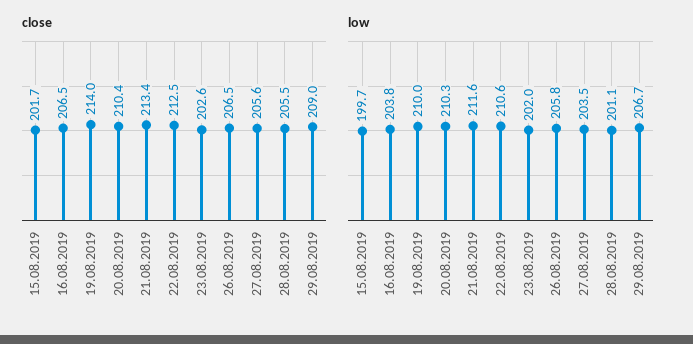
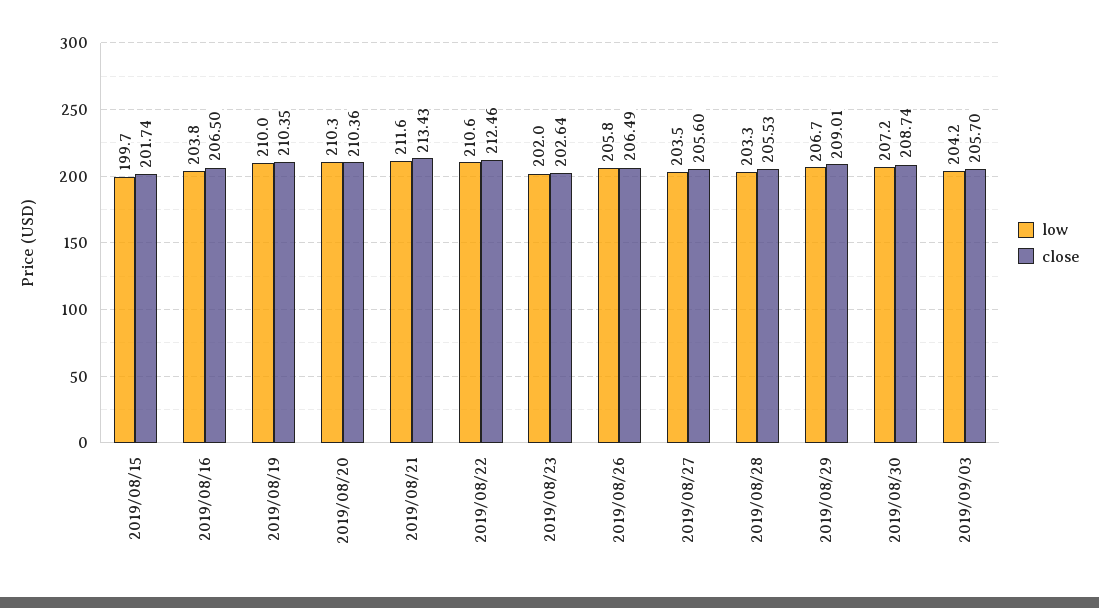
close, 19.08.2019: 214 -> 210.35
low, 28.08.2019: 201.1 -> 203.3
low, 2019/08/30: none -> 207.2
close, 2019/08/30: none -> 208.74
low, 2019/09/03: none -> 204.2
close, 2019/09/03: none -> 205.7

